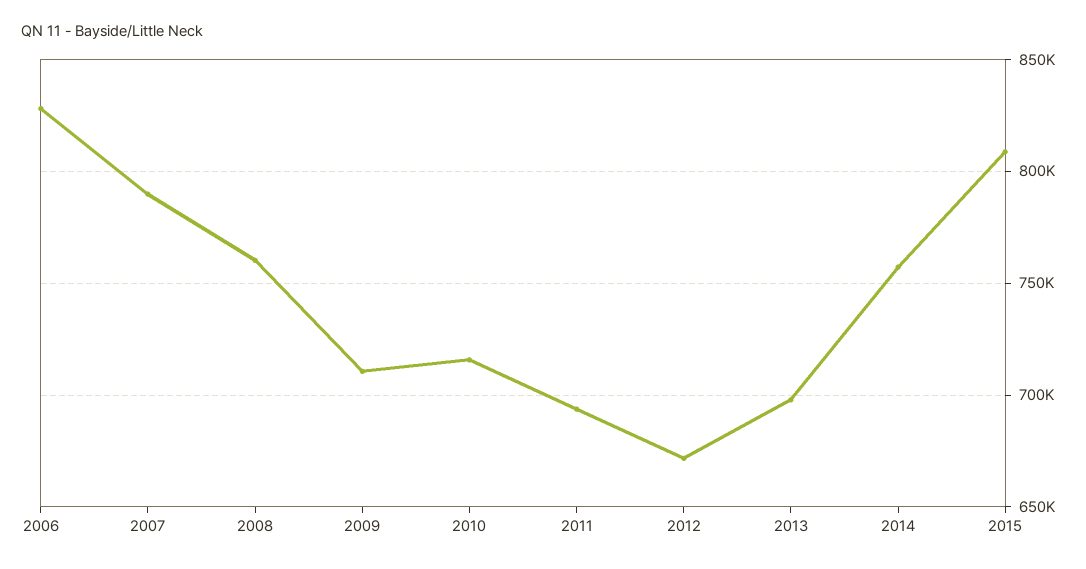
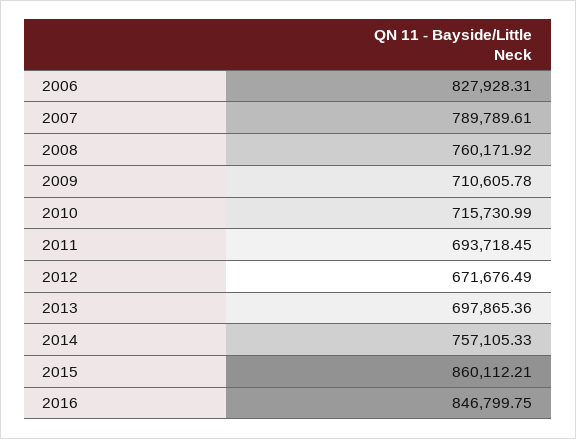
2015: 810000 -> 860112.21
2016: none -> 846799.75

